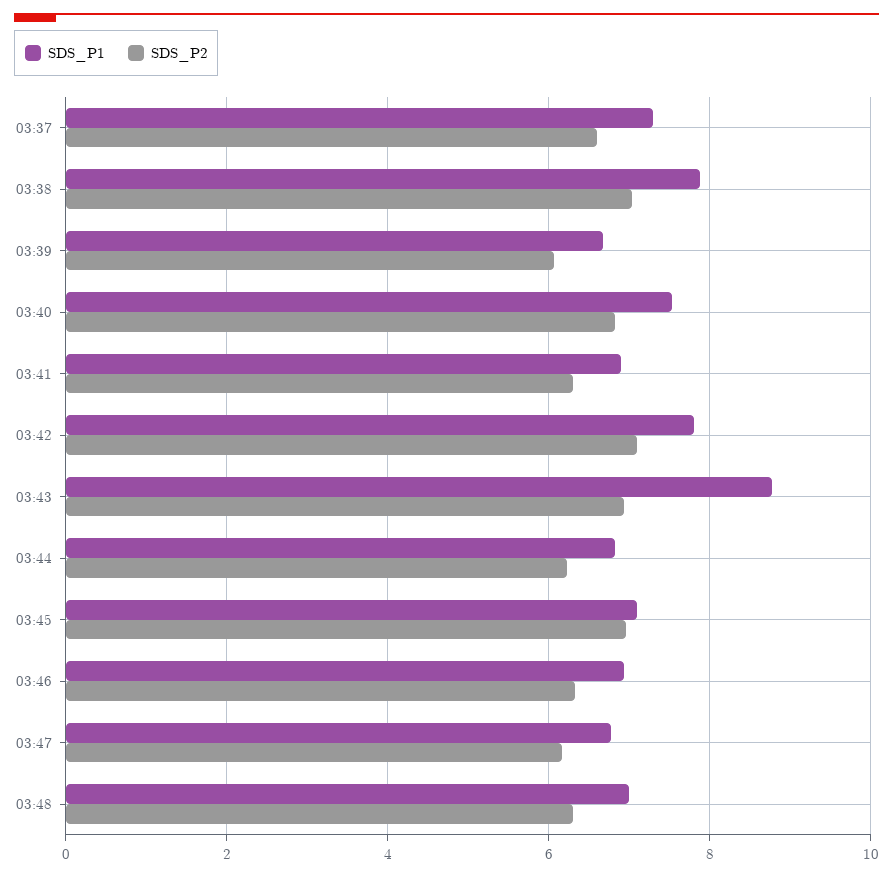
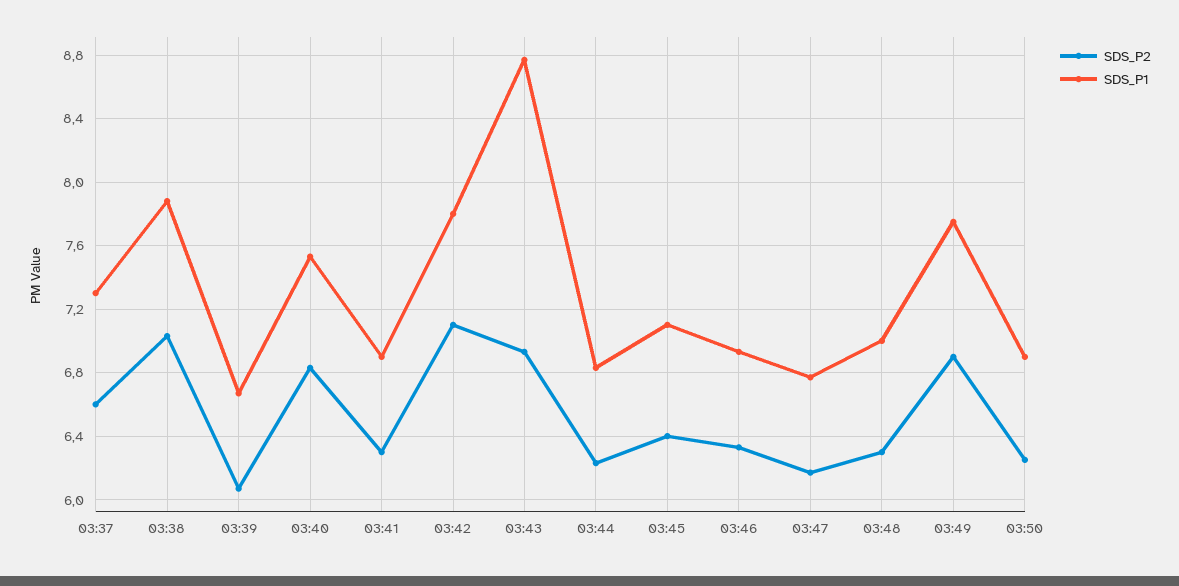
SDS_P2, 03:45: 7 -> 6.4
SDS_P2, 03:49: none -> 6.9
SDS_P1, 03:49: none -> 7.75
SDS_P2, 03:50: none -> 6.25
SDS_P1, 03:50: none -> 6.9

